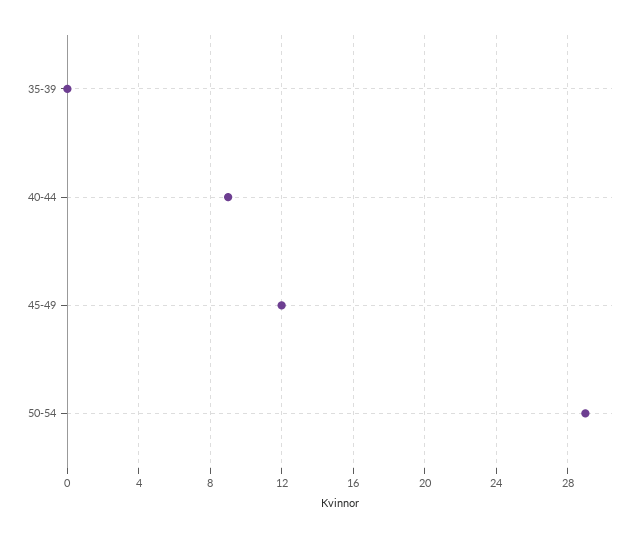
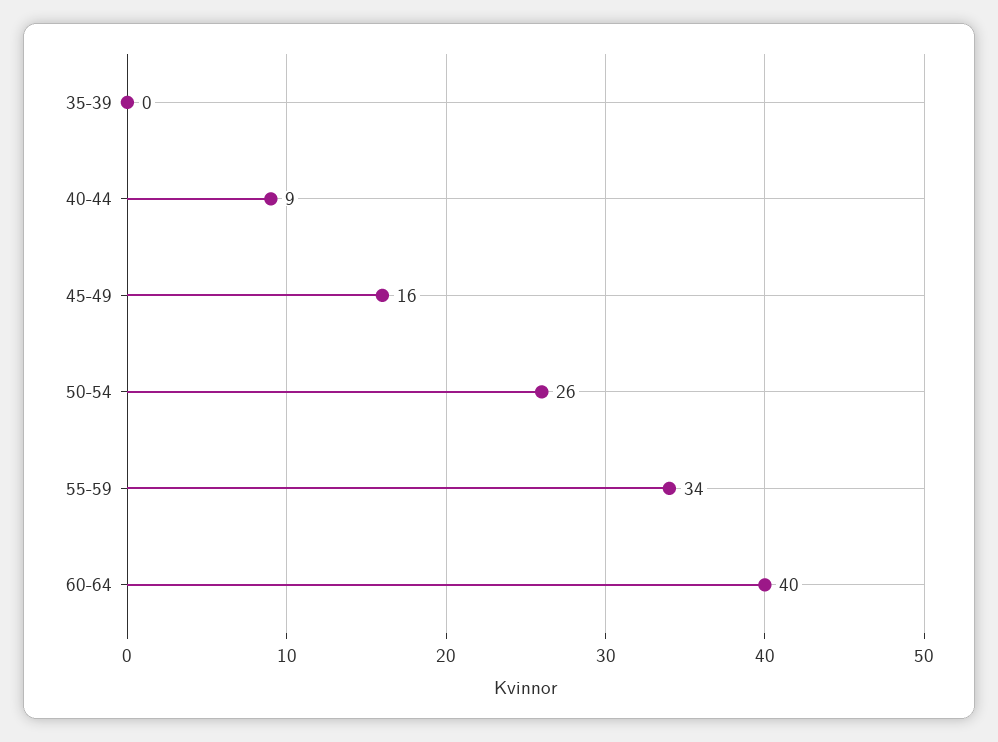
45-49: 12 -> 16
50-54: 29 -> 26
55-59: none -> 34
60-64: none -> 40

